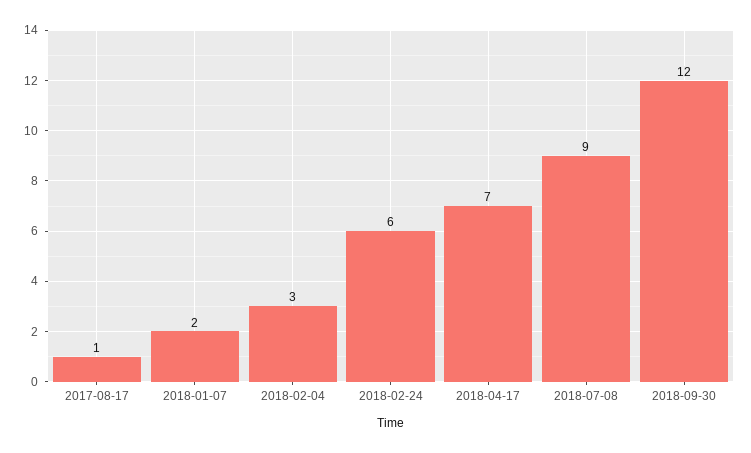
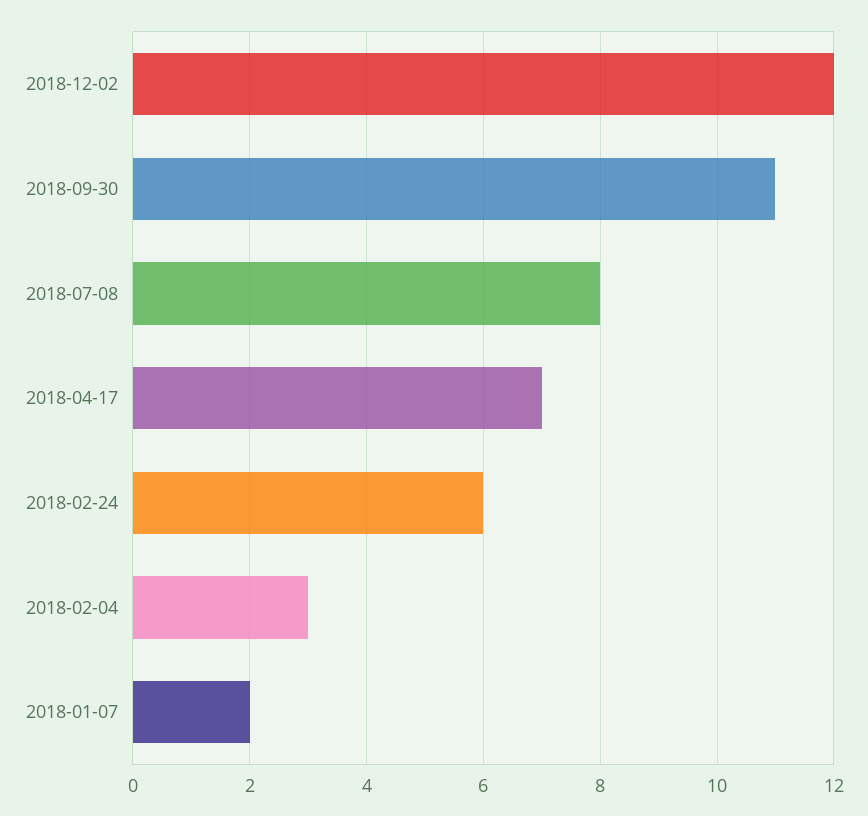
2017-08-17: 1 -> none
2018-07-08: 9 -> 8
2018-09-30: 12 -> 11
2018-12-02: none -> 12

